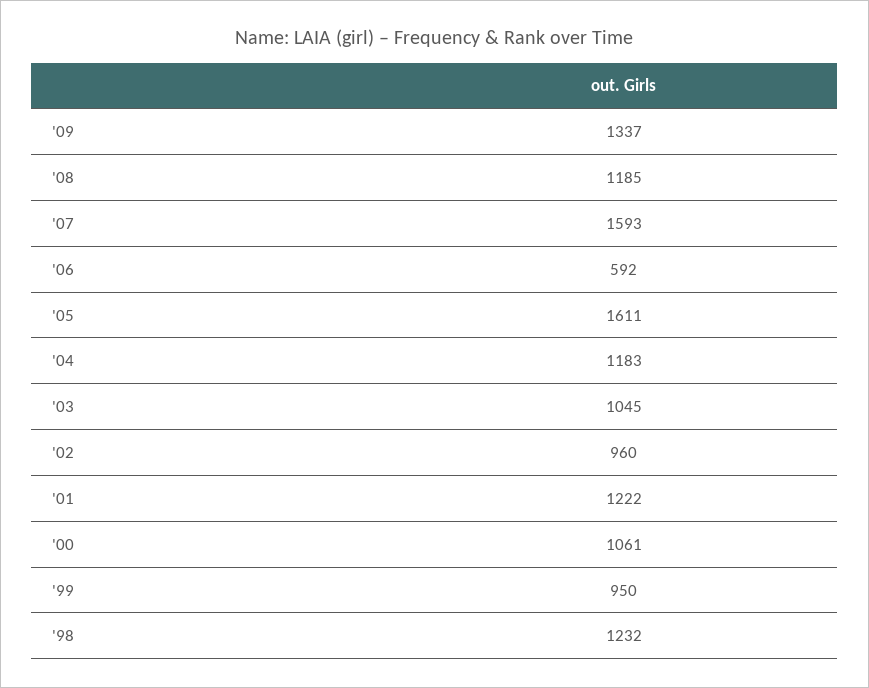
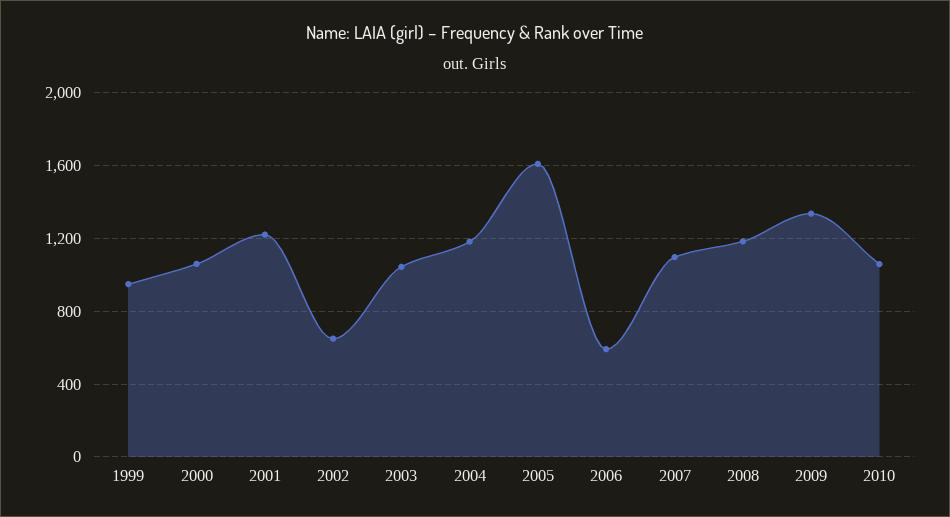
'07: 1593 -> 1100
'02: 960 -> 650
'98: 1232 -> none
2010: none -> 1050

